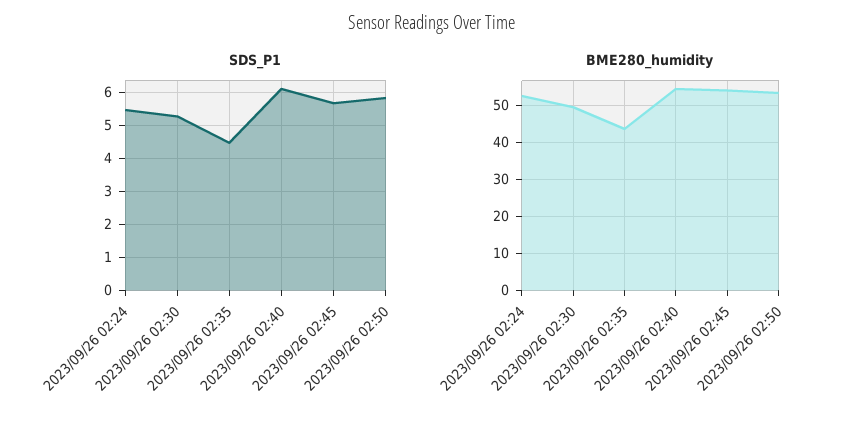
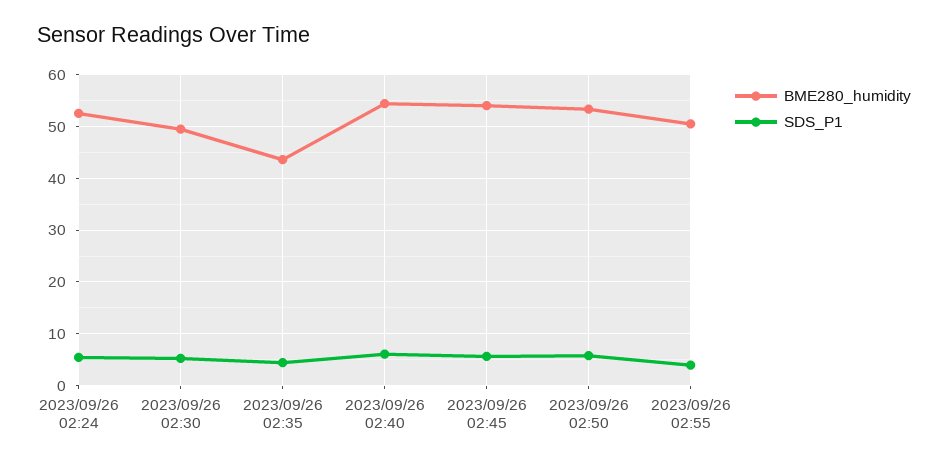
BME280_humidity, 2023/09/26 02:55: none -> 50
SDS_P1, 2023/09/26 02:55: none -> 4

